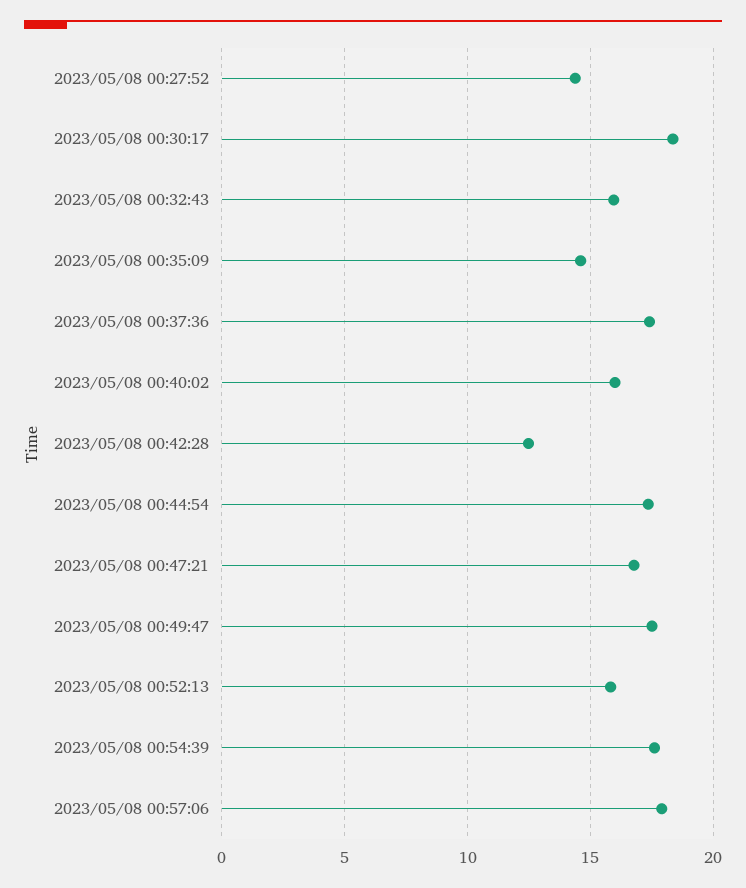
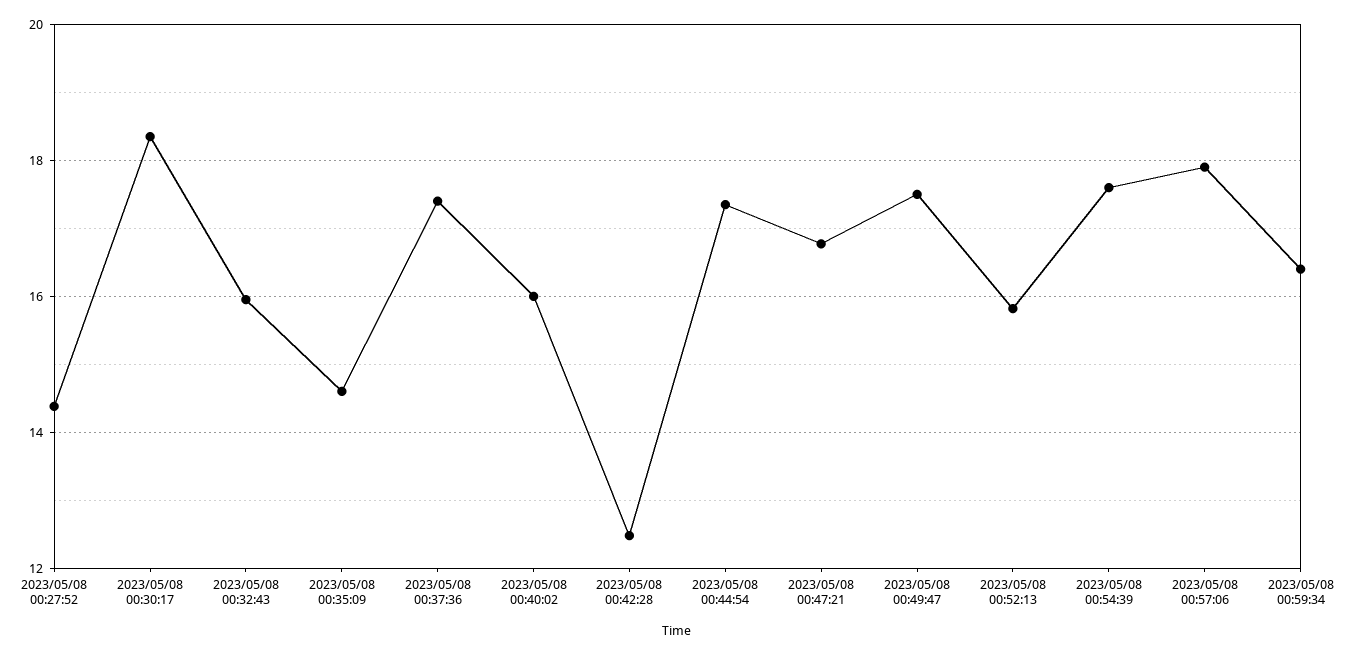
2023/05/08 00:59:34: none -> 16.4

